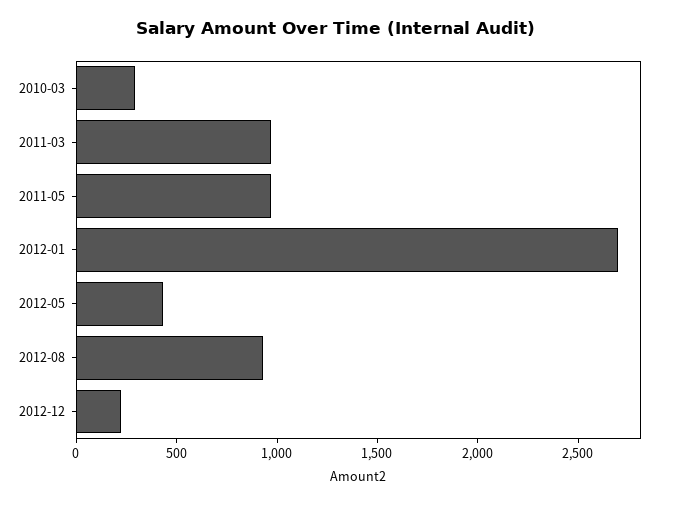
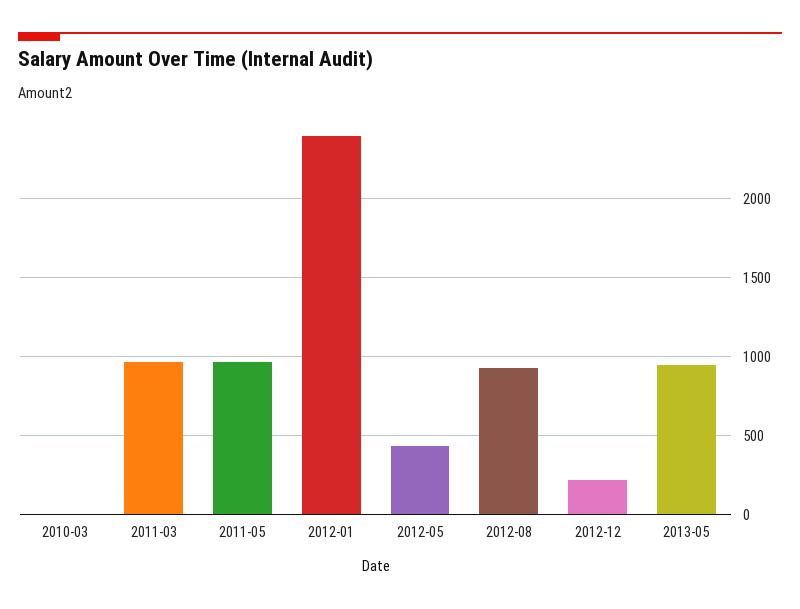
2010-03: 300 -> 0
2012-01: 2700 -> 2400
2013-05: none -> 950

